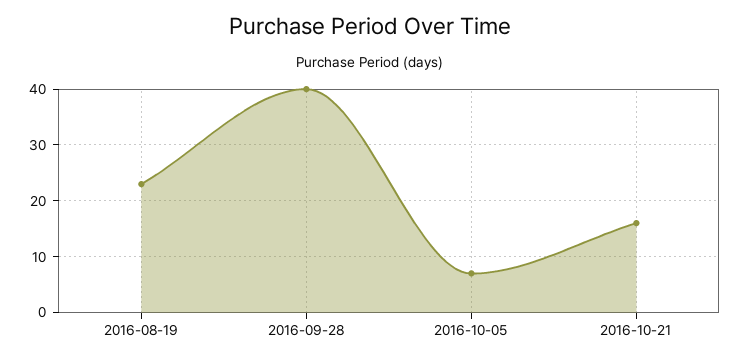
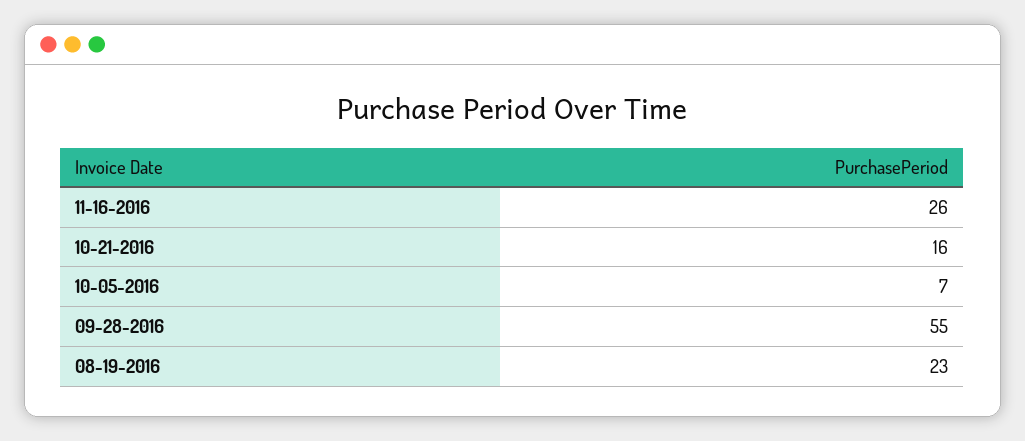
2016-09-28: 40 -> 55
11-16-2016: none -> 26

